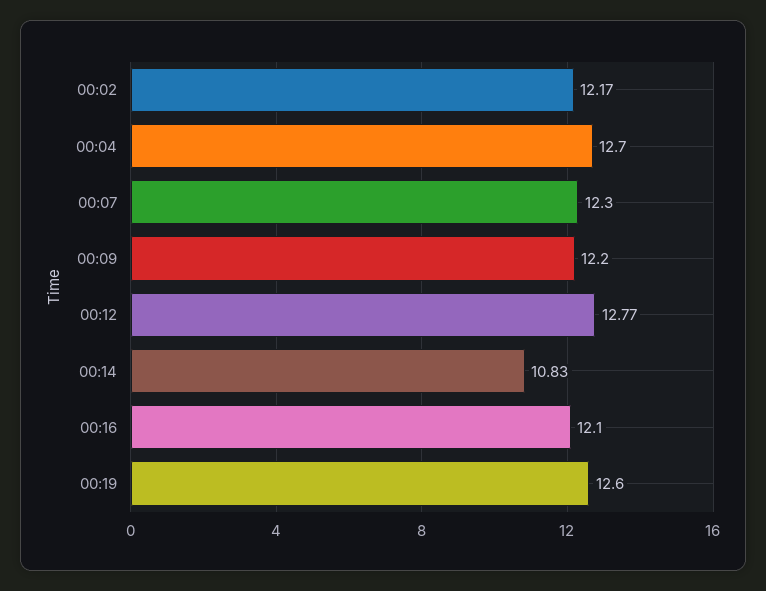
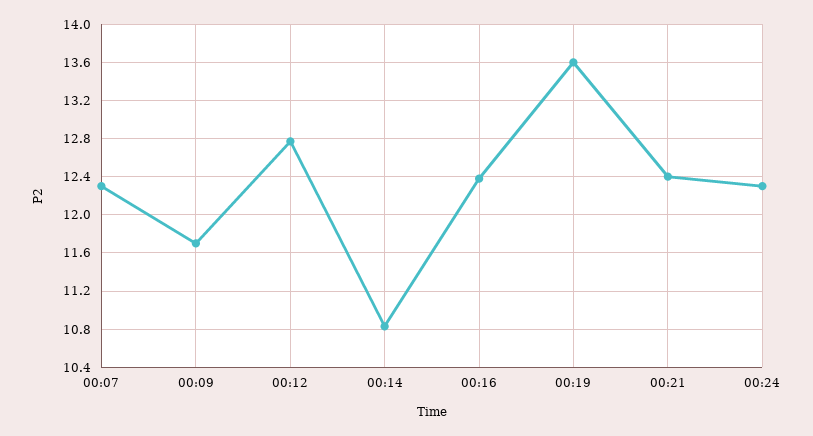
00:02: 12.17 -> none
00:04: 12.7 -> none
00:09: 12.2 -> 11.7
00:16: 12.1 -> 12.4
00:19: 12.6 -> 13.6
00:21: none -> 12.4
00:24: none -> 12.3

